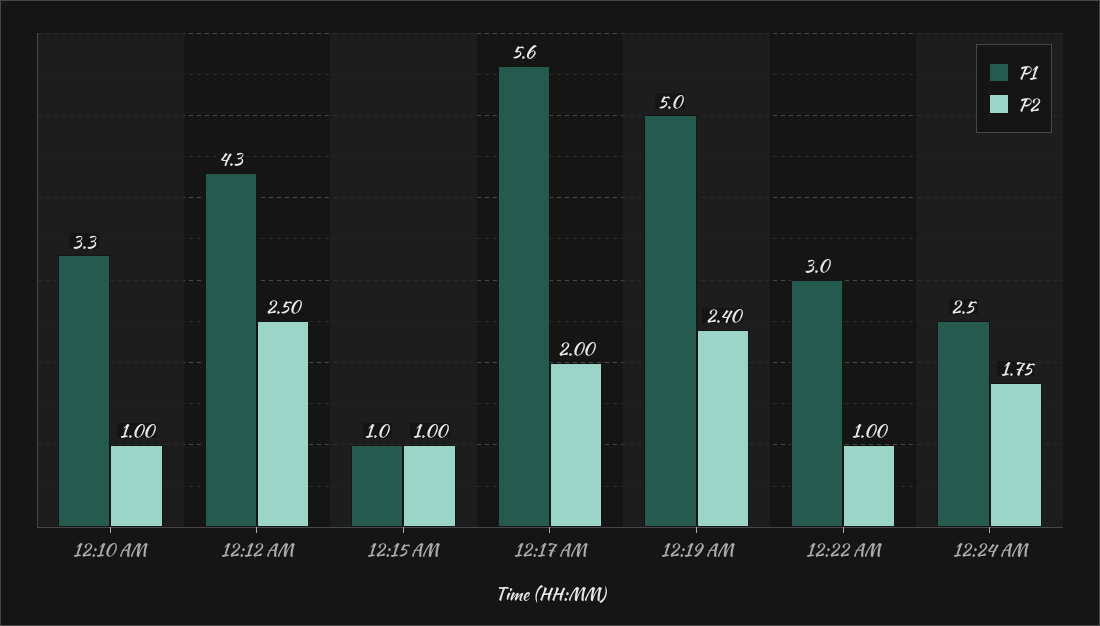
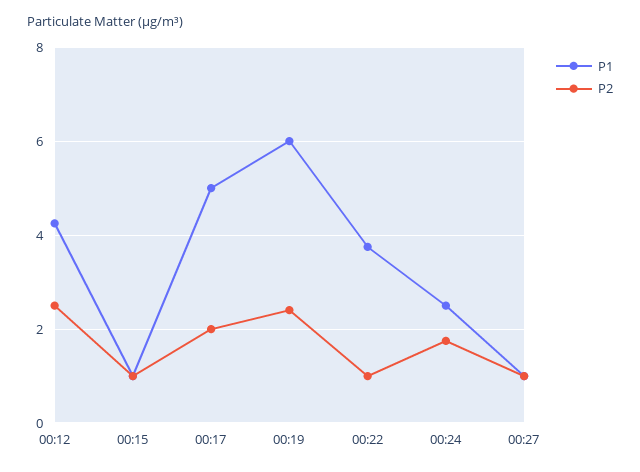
P1, 12:10 AM: 3.3 -> none
P2, 12:10 AM: 1 -> none
P1, 12:17 AM: 5.6 -> 5
P1, 12:19 AM: 5 -> 6
P1, 12:22 AM: 3 -> 3.8
P1, 00:27: none -> 1
P2, 00:27: none -> 1

